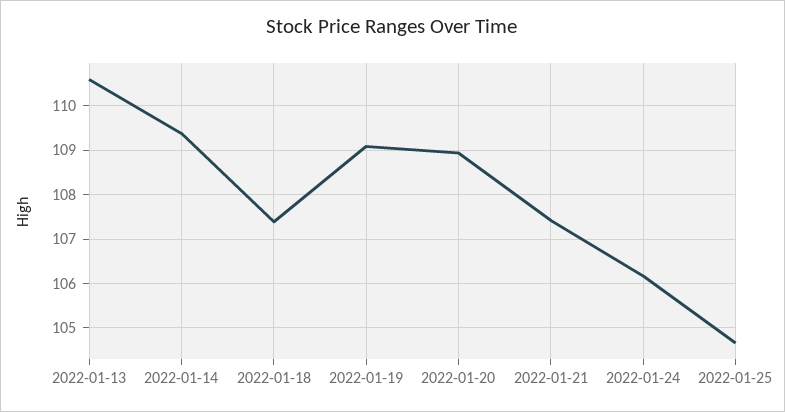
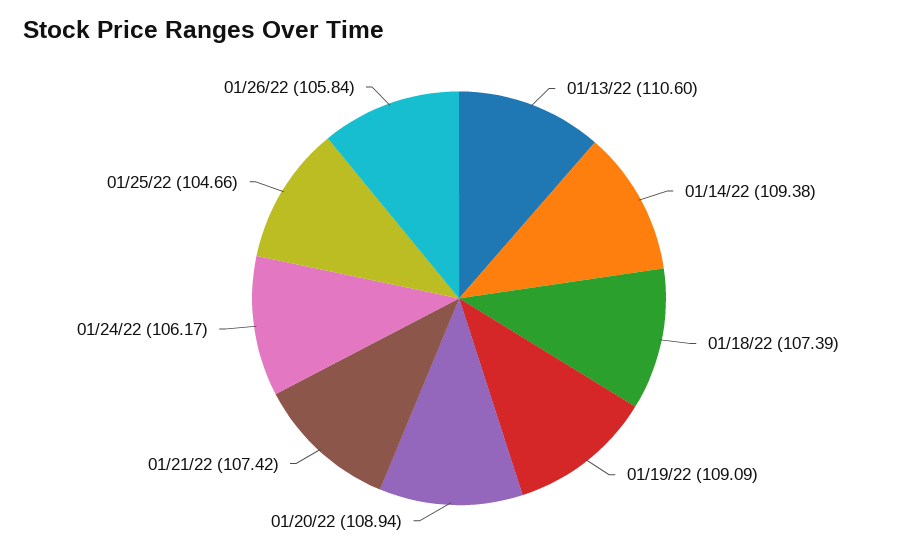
01/26/22: none -> 105.84

